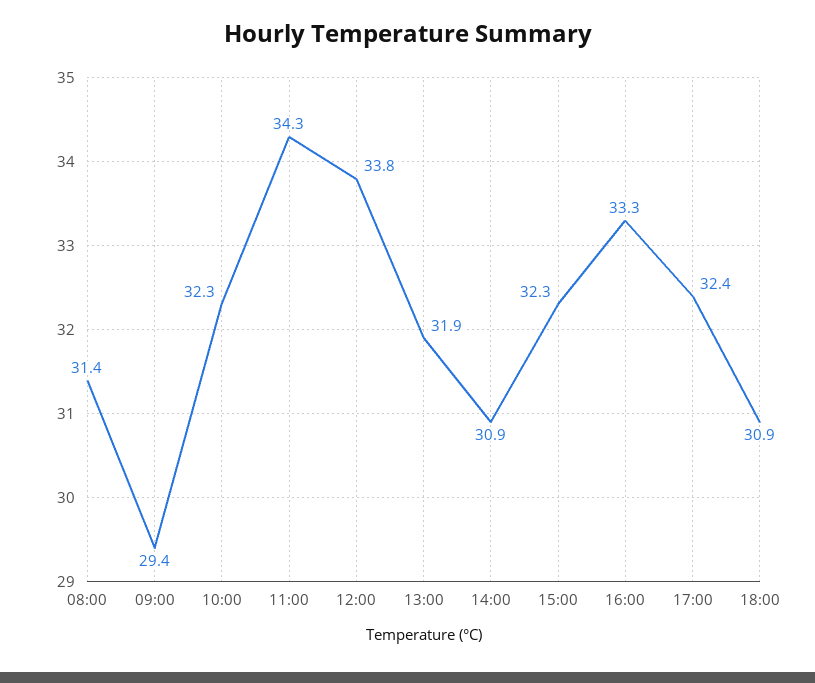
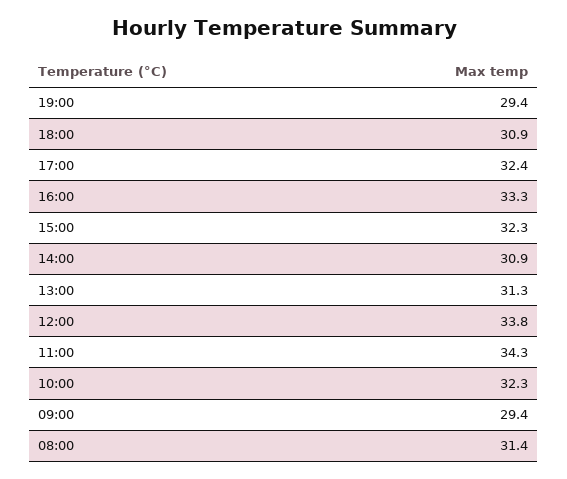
13:00: 31.9 -> 31.3
19:00: none -> 29.4

